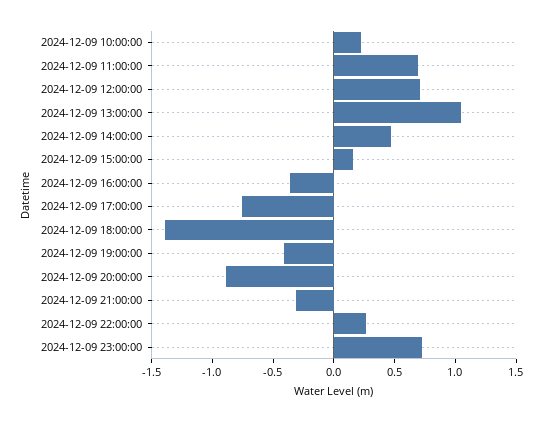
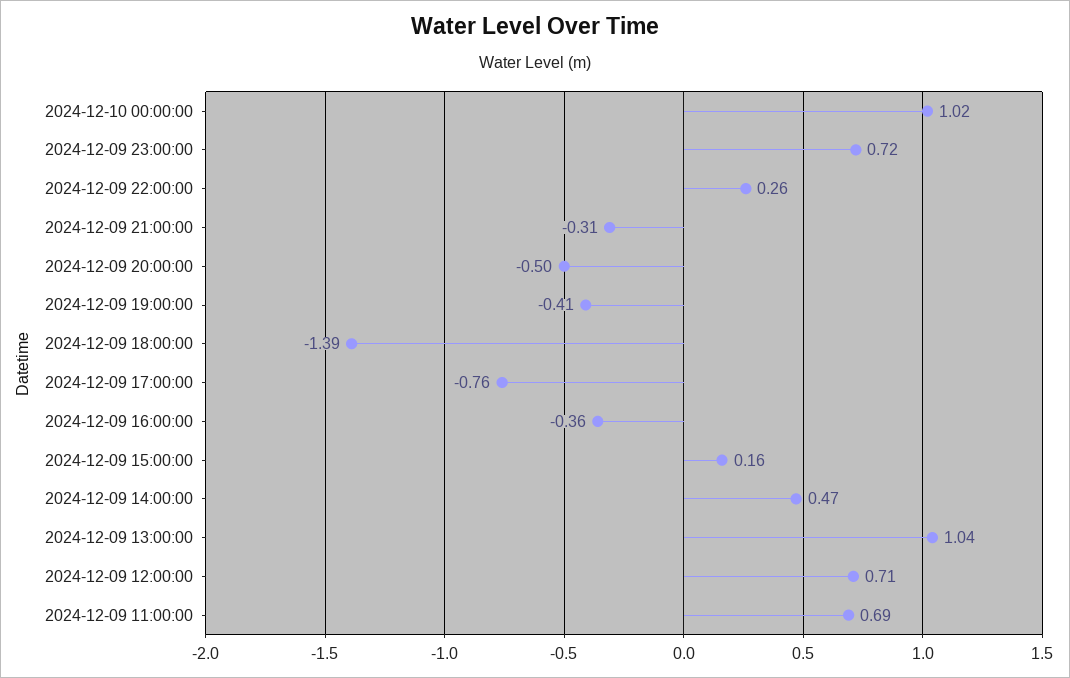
2024-12-09 10:00:00: 0.2 -> none
2024-12-09 20:00:00: -0.9 -> -0.5
2024-12-10 00:00:00: none -> 1.02

